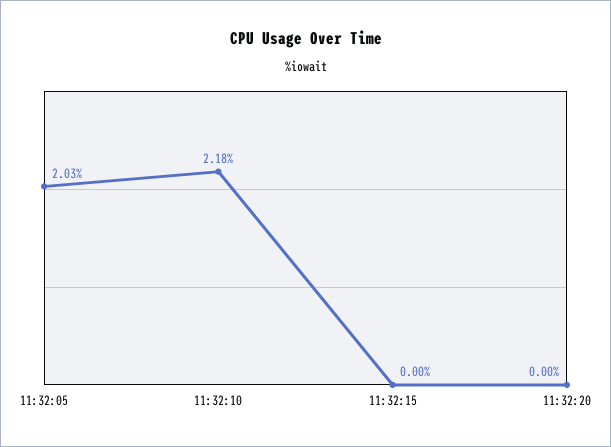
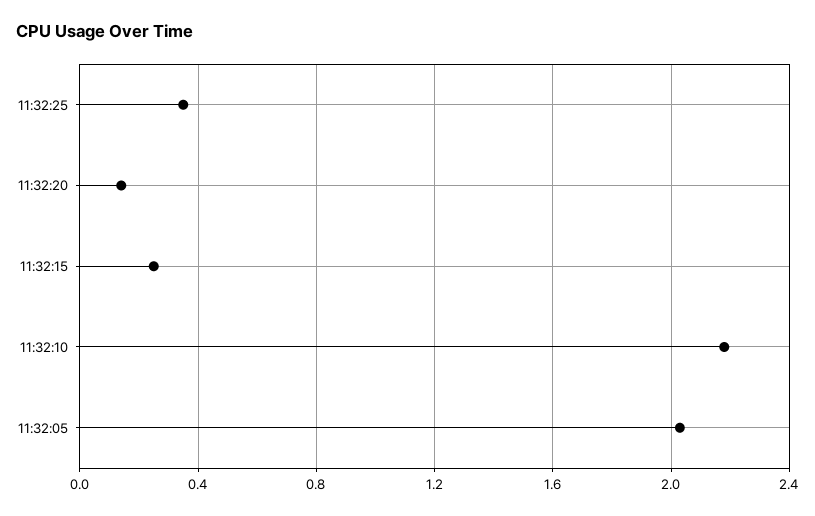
11:32:15: 0 -> 0.25
11:32:20: 0 -> 0.15
11:32:25: none -> 0.35

